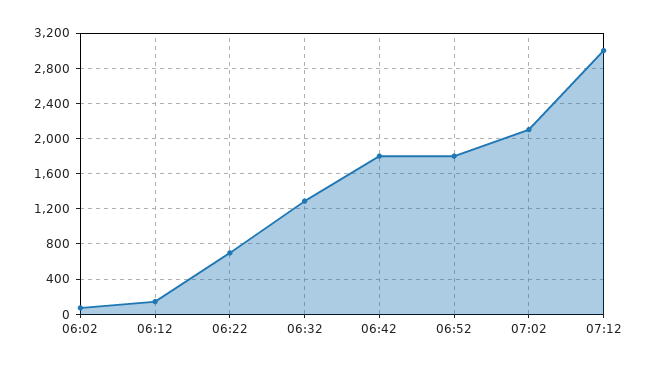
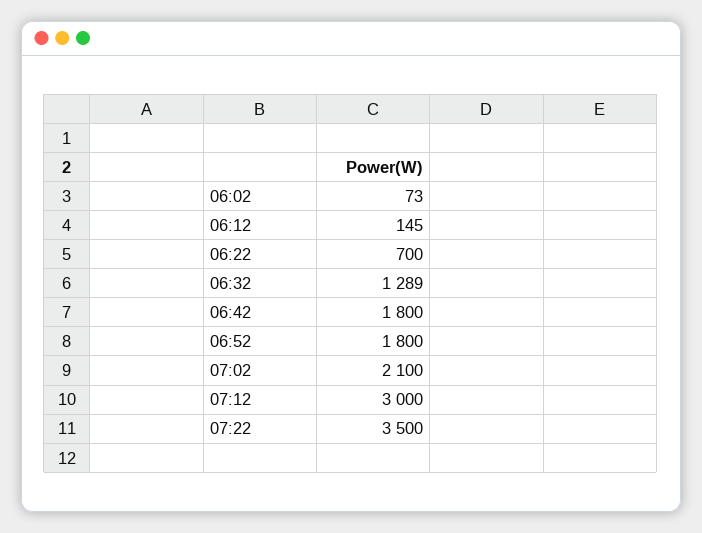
07:22: none -> 3500

